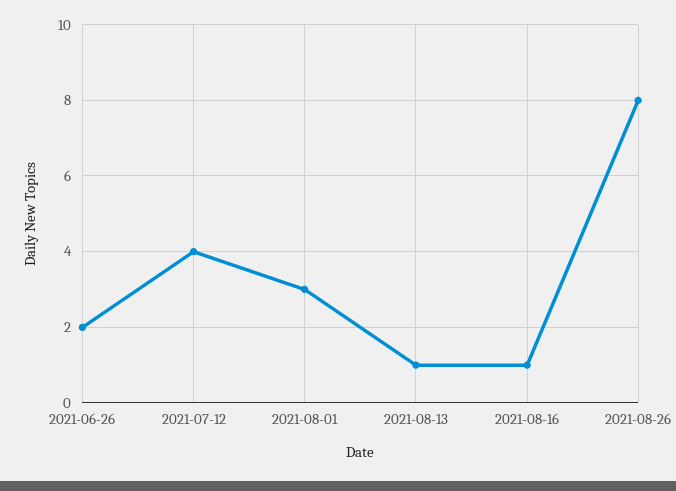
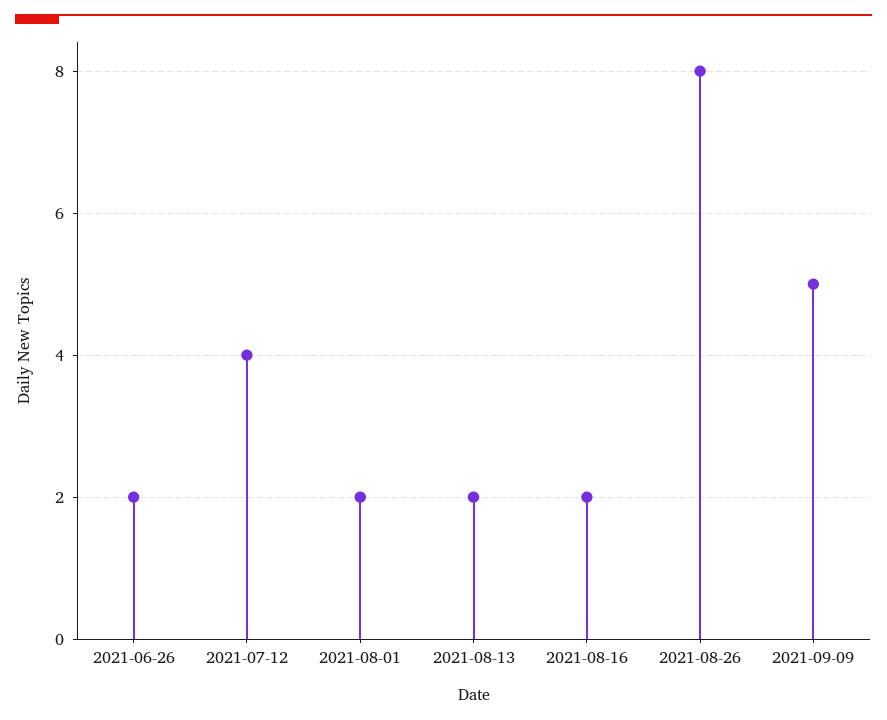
2021-08-01: 3 -> 2
2021-08-13: 1 -> 2
2021-08-16: 1 -> 2
2021-09-09: none -> 5

